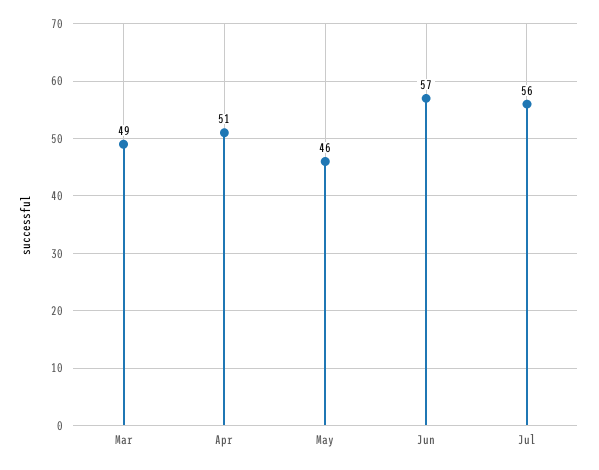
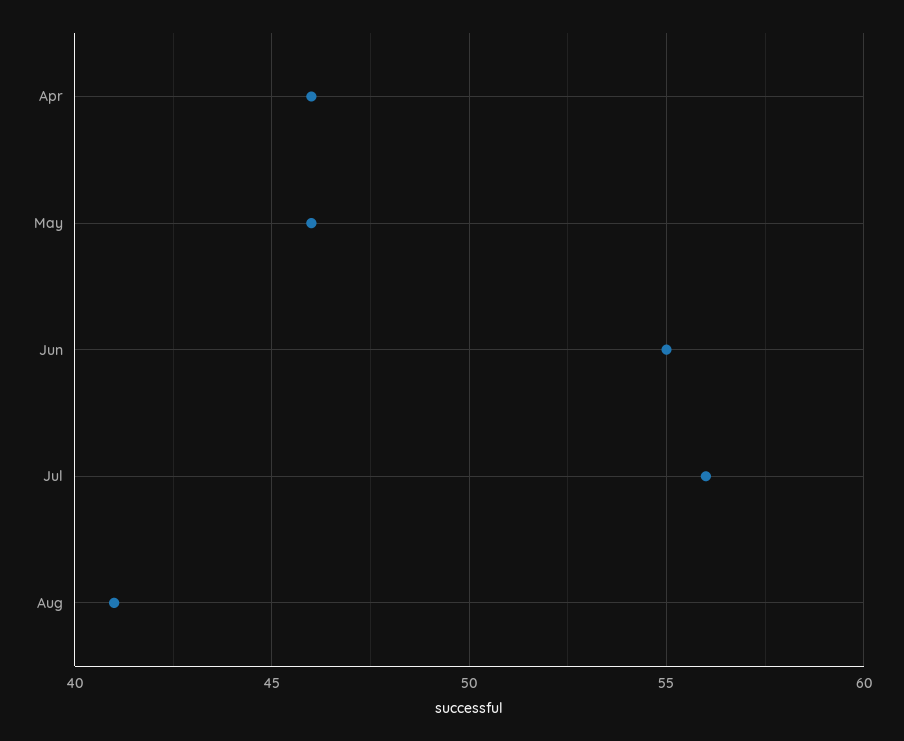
Mar: 49 -> none
Apr: 51 -> 46
Jun: 57 -> 55
Aug: none -> 41

